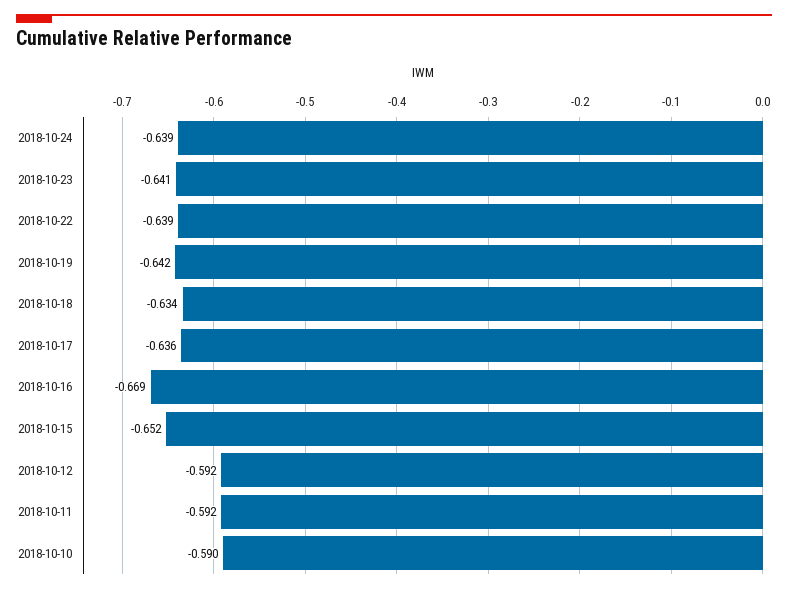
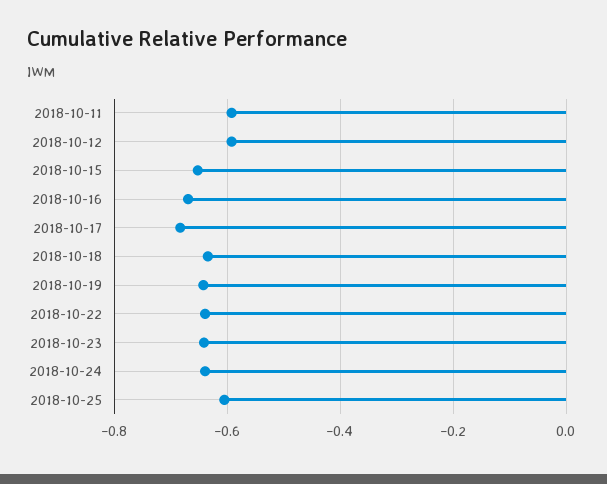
2018-10-17: -0.636 -> -0.68
2018-10-10: -0.59 -> none
2018-10-25: none -> -0.6

